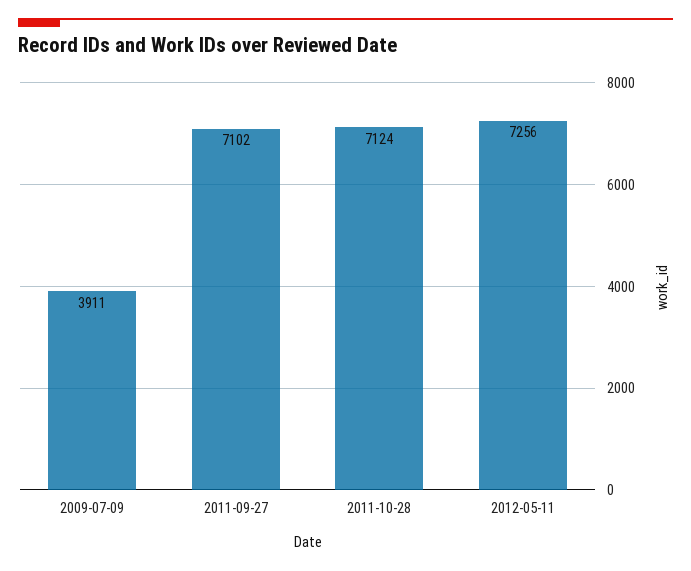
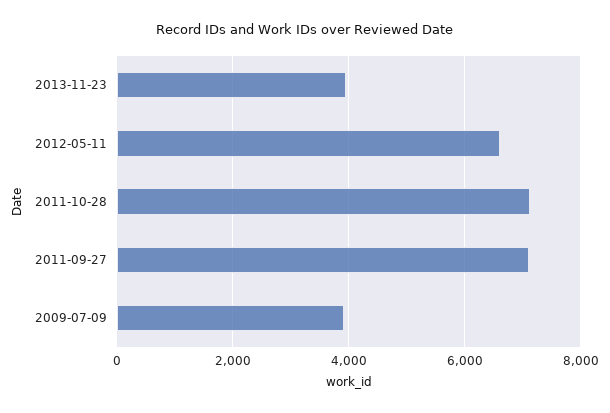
2012-05-11: 7256 -> 6600
2013-11-23: none -> 4000

